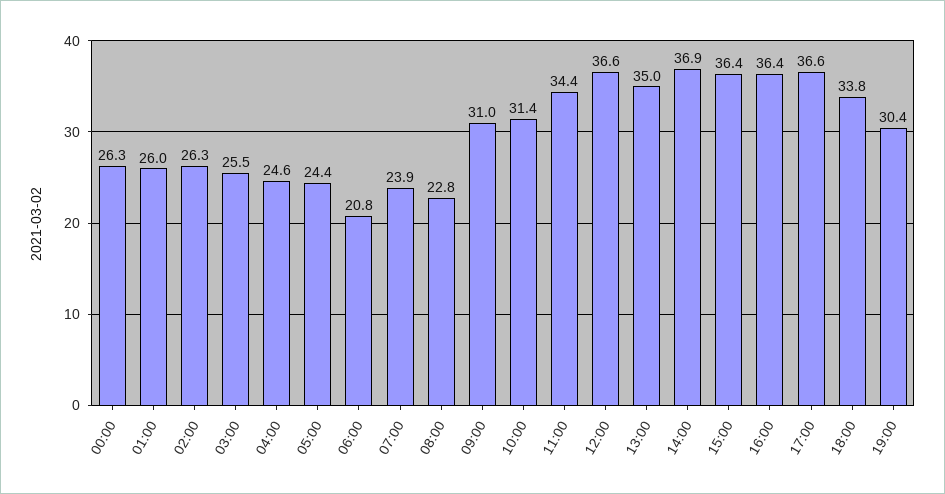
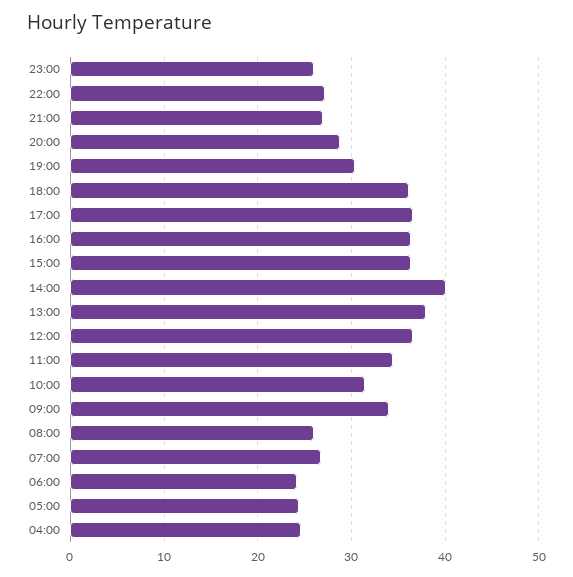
00:00: 26.3 -> none
01:00: 26 -> none
02:00: 26.3 -> none
03:00: 25.5 -> none
06:00: 20.8 -> 24
07:00: 23.9 -> 27
08:00: 22.8 -> 26
09:00: 31 -> 34
13:00: 35 -> 38
14:00: 36.9 -> 40
18:00: 33.8 -> 36
23:00: none -> 26
22:00: none -> 27
21:00: none -> 27
20:00: none -> 29

